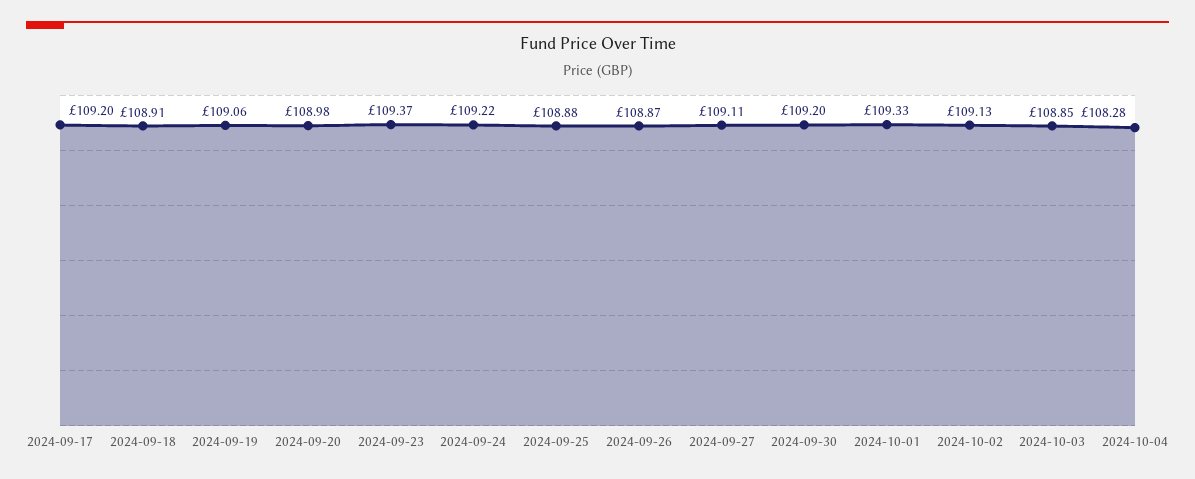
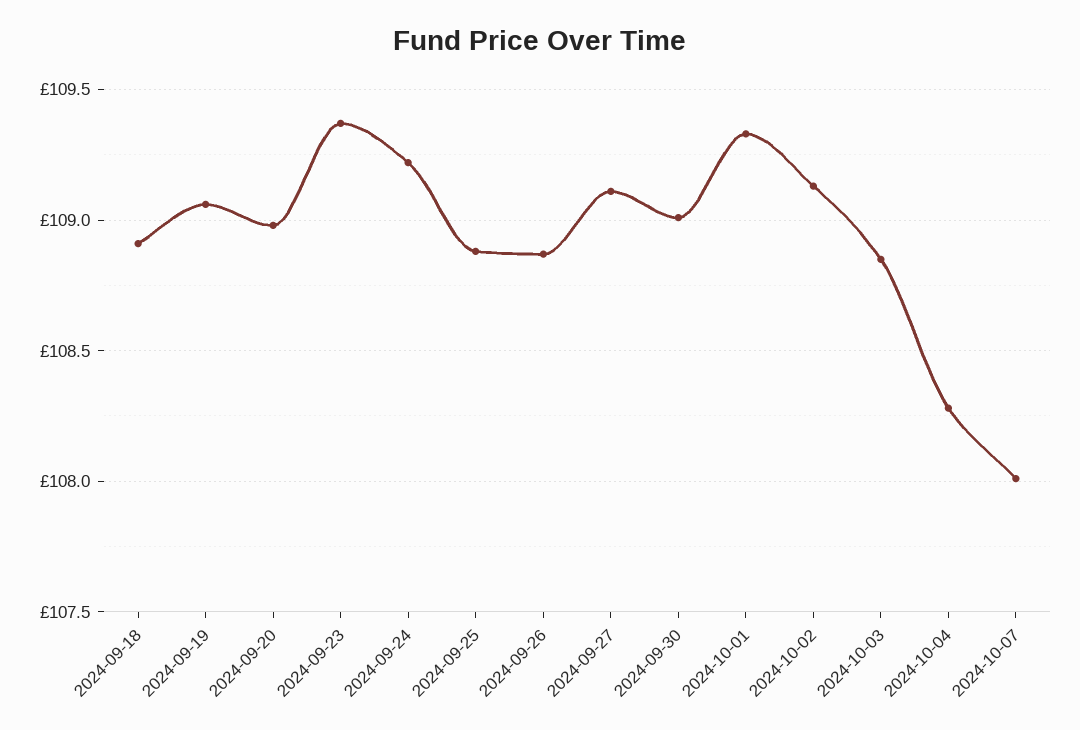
2024-09-17: 109.2 -> none
2024-09-30: 109.2 -> 109
2024-10-07: none -> 108

